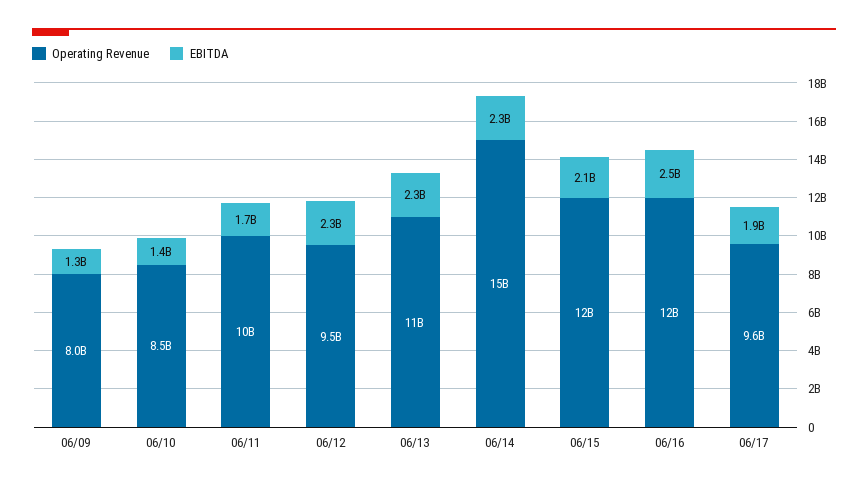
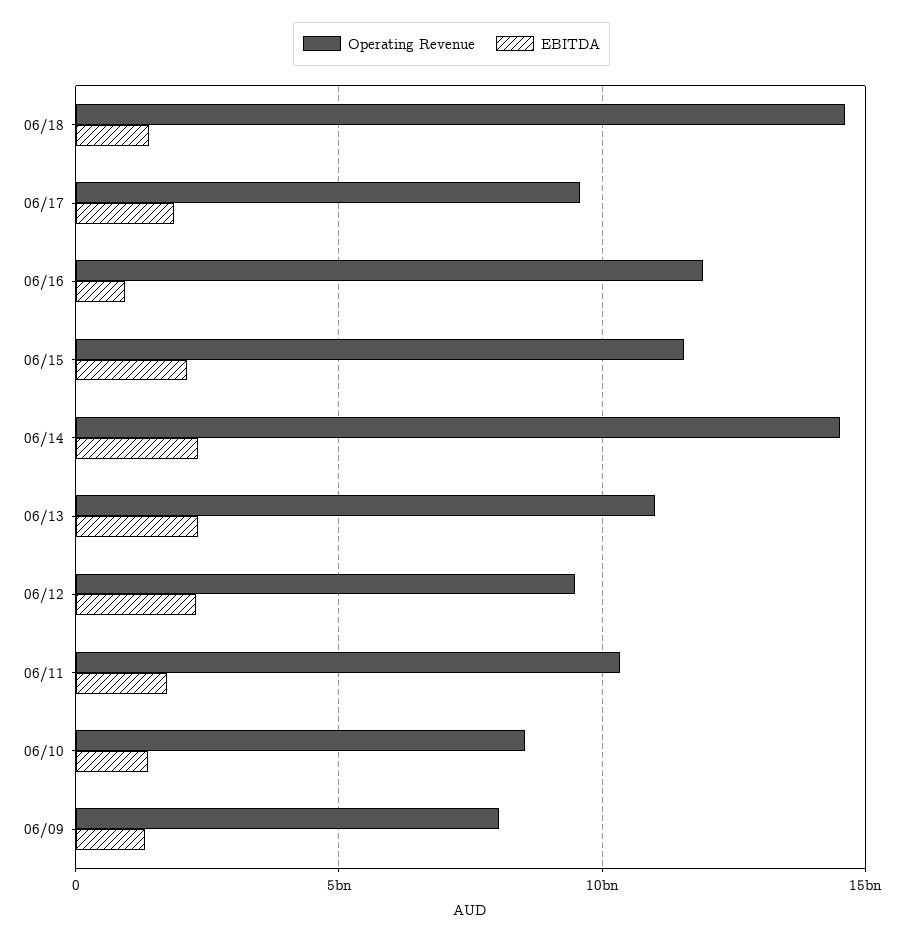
EBITDA, 06/16: 2500000000 -> 1000000000
Operating Revenue, 06/18: none -> 14500000000
EBITDA, 06/18: none -> 1500000000

